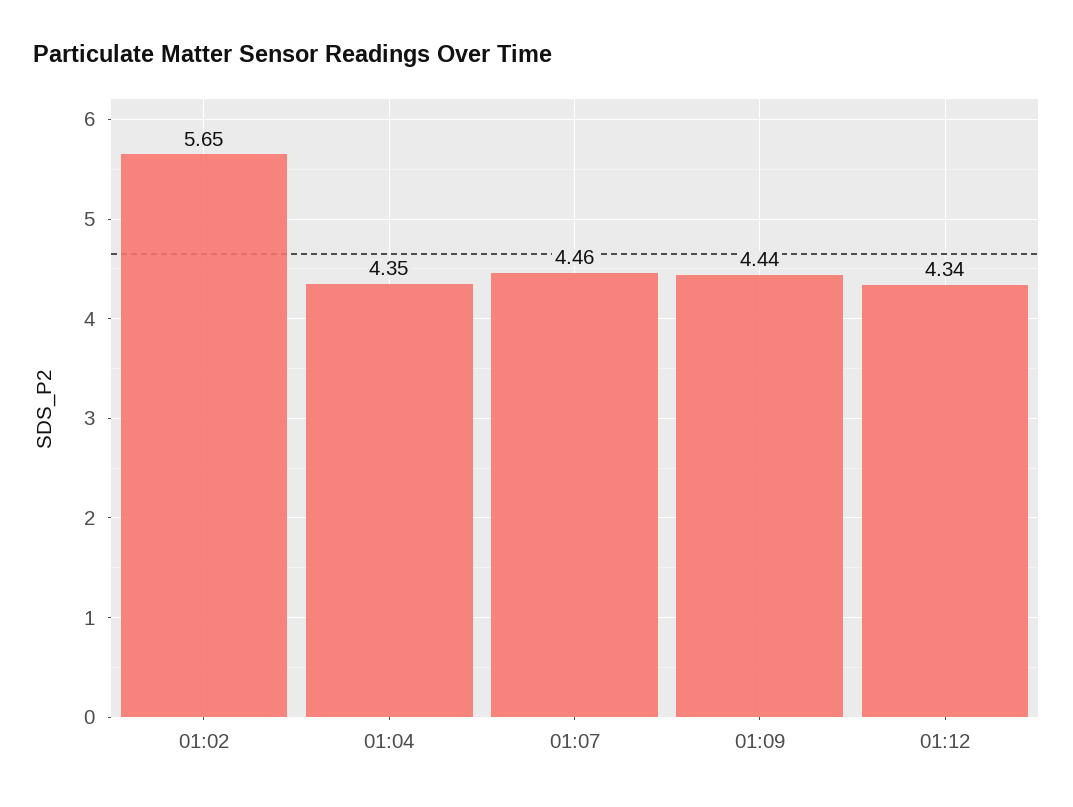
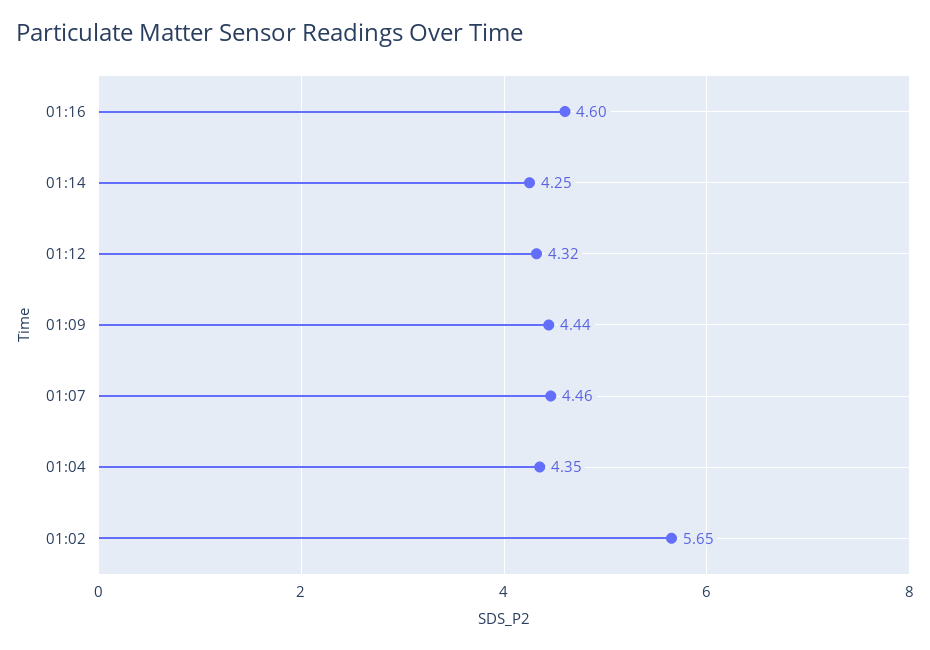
01:12: 4.34 -> 4.32
01:16: none -> 4.6
01:14: none -> 4.25

